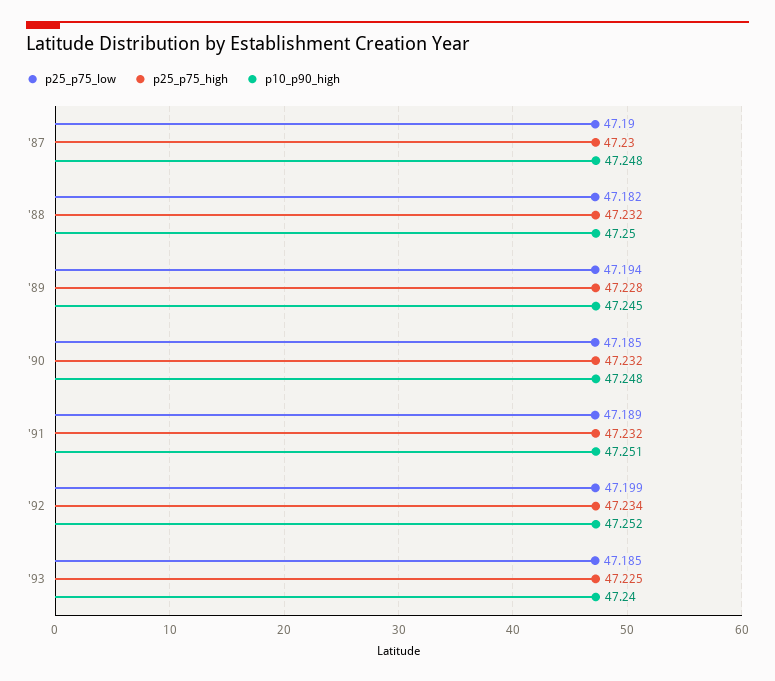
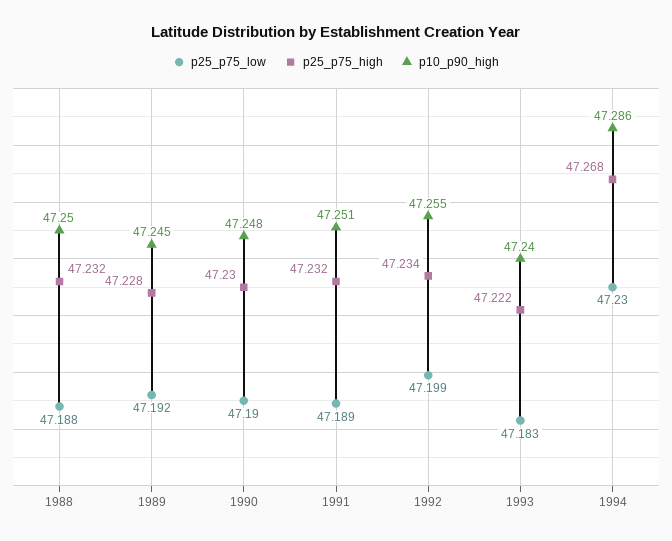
p25_p75_low, '87: 47.19 -> none
p25_p75_high, '87: 47.23 -> none
p10_p90_high, '87: 47.248 -> none
p25_p75_low, '88: 47.182 -> 47.188
p25_p75_low, '89: 47.194 -> 47.192
p25_p75_low, '90: 47.185 -> 47.19
p25_p75_high, '90: 47.232 -> 47.23
p10_p90_high, '92: 47.252 -> 47.255
p25_p75_low, '93: 47.185 -> 47.183
p25_p75_high, '93: 47.225 -> 47.222
p25_p75_low, 1994: none -> 47.23
p25_p75_high, 1994: none -> 47.268
p10_p90_high, 1994: none -> 47.286

